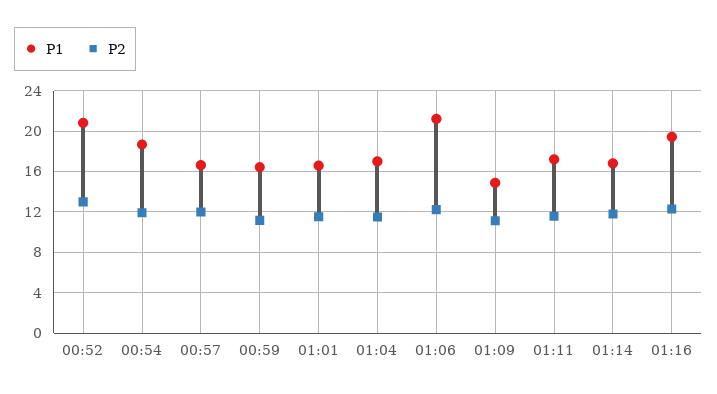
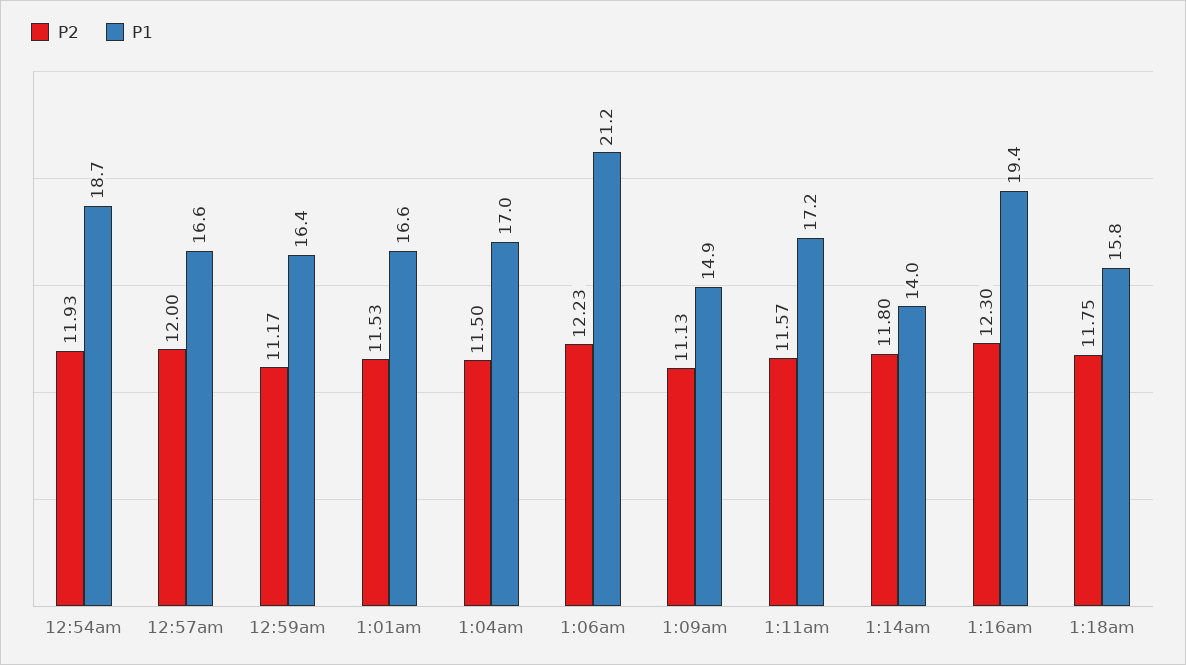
P1, 00:52: 21 -> none
P2, 00:52: 13 -> none
P1, 01:14: 17 -> 14
P2, 1:18am: none -> 11.75
P1, 1:18am: none -> 15.8

